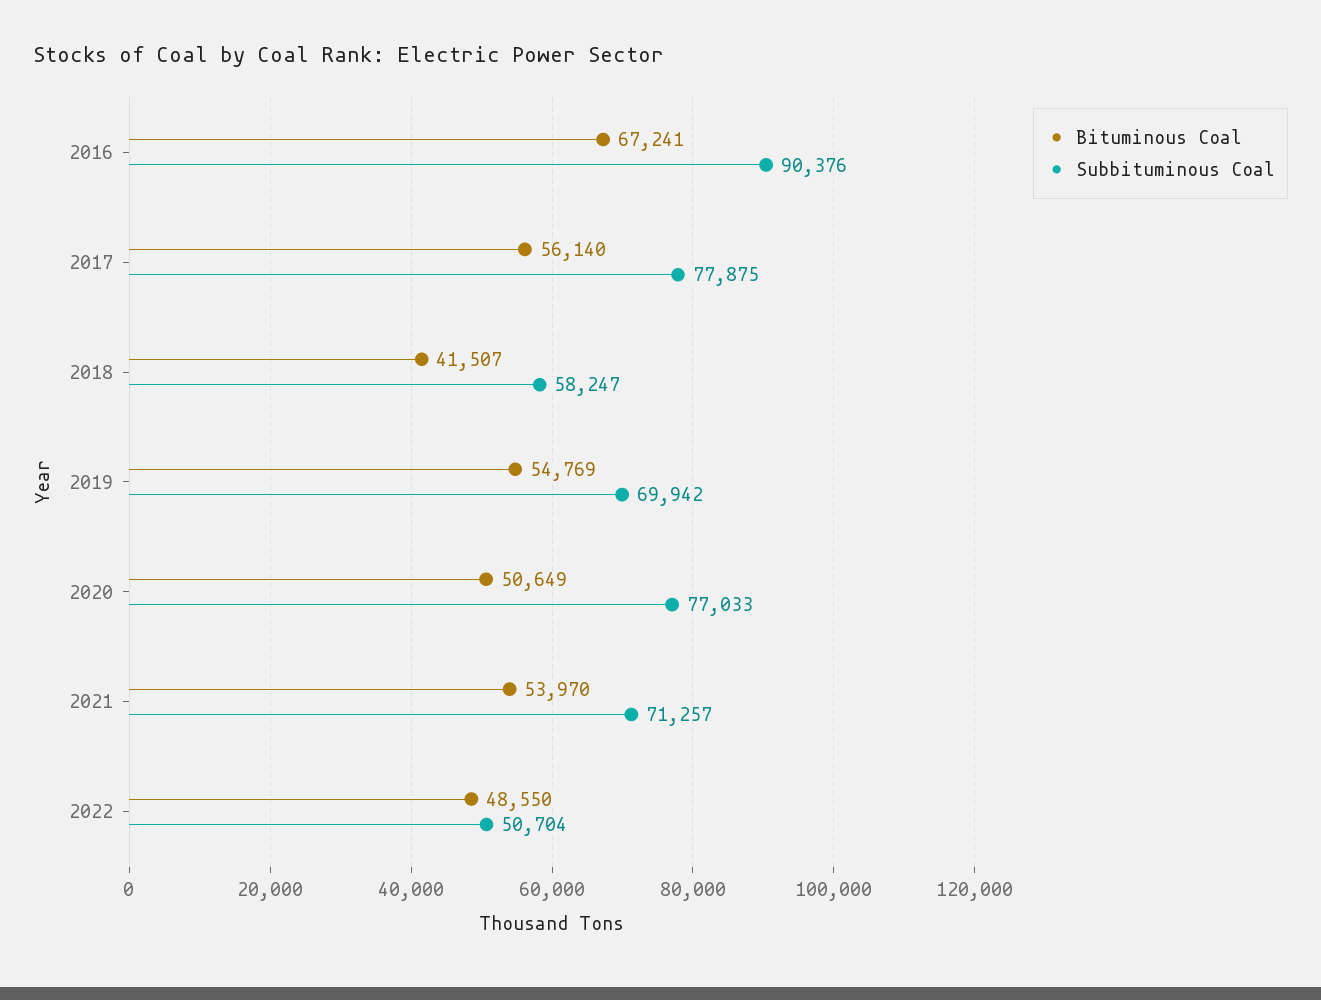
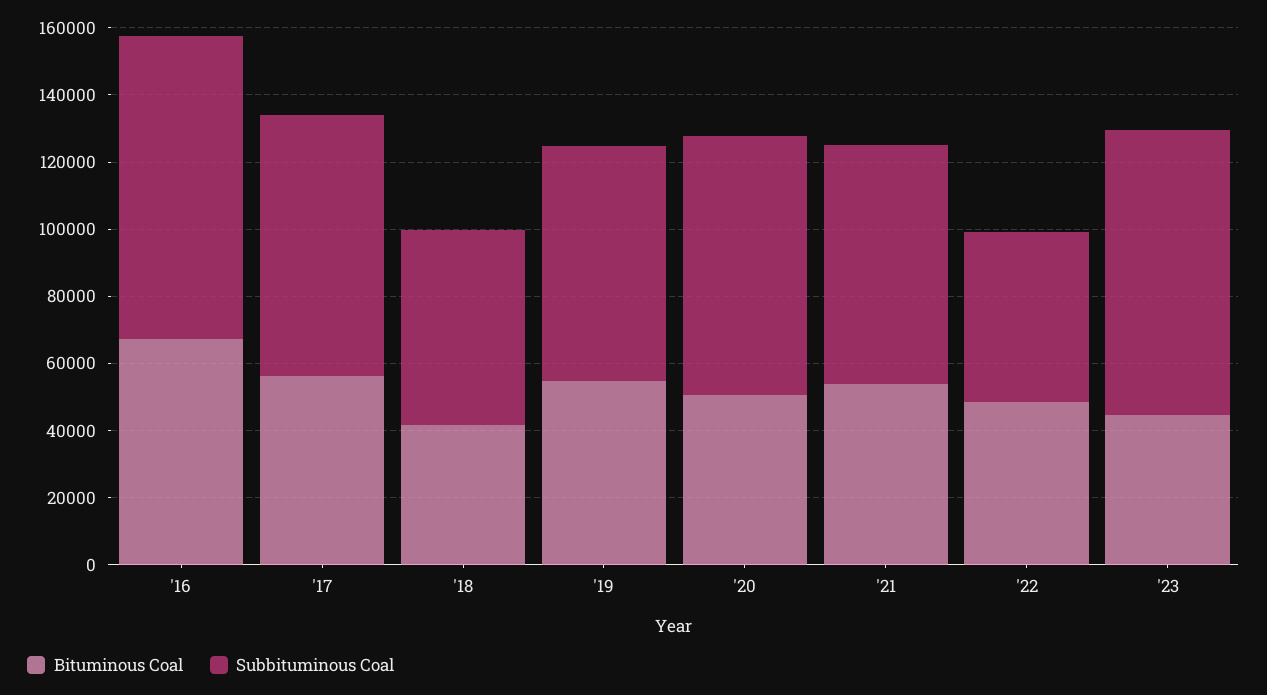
Bituminous Coal, '23: none -> 45000
Subbituminous Coal, '23: none -> 85000

